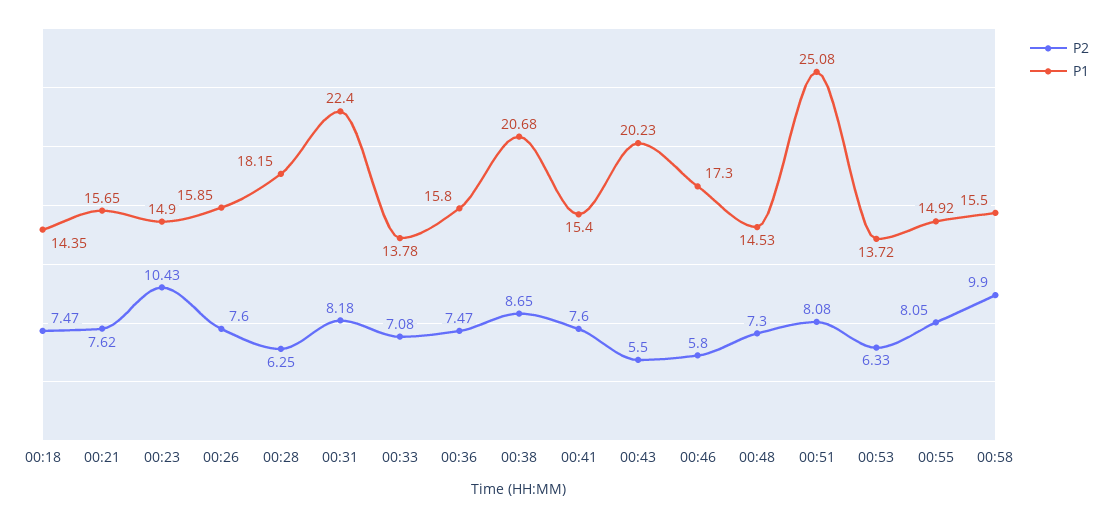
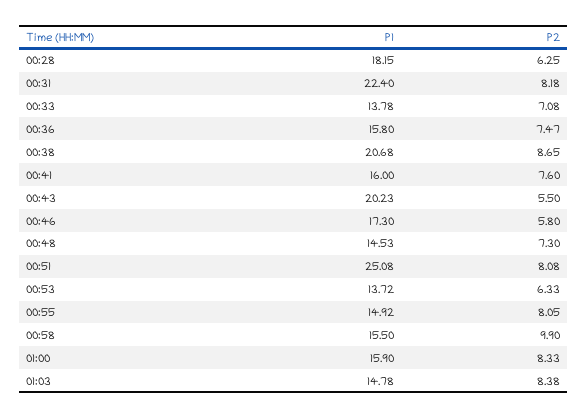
P2, 00:18: 7.47 -> none
P1, 00:18: 14.35 -> none
P2, 00:21: 7.62 -> none
P1, 00:21: 15.65 -> none
P2, 00:23: 10.43 -> none
P1, 00:23: 14.9 -> none
P2, 00:26: 7.6 -> none
P1, 00:26: 15.85 -> none
P1, 00:41: 15.4 -> 16
P1, 01:00: none -> 15.9
P2, 01:00: none -> 8.33
P1, 01:03: none -> 14.78
P2, 01:03: none -> 8.38

